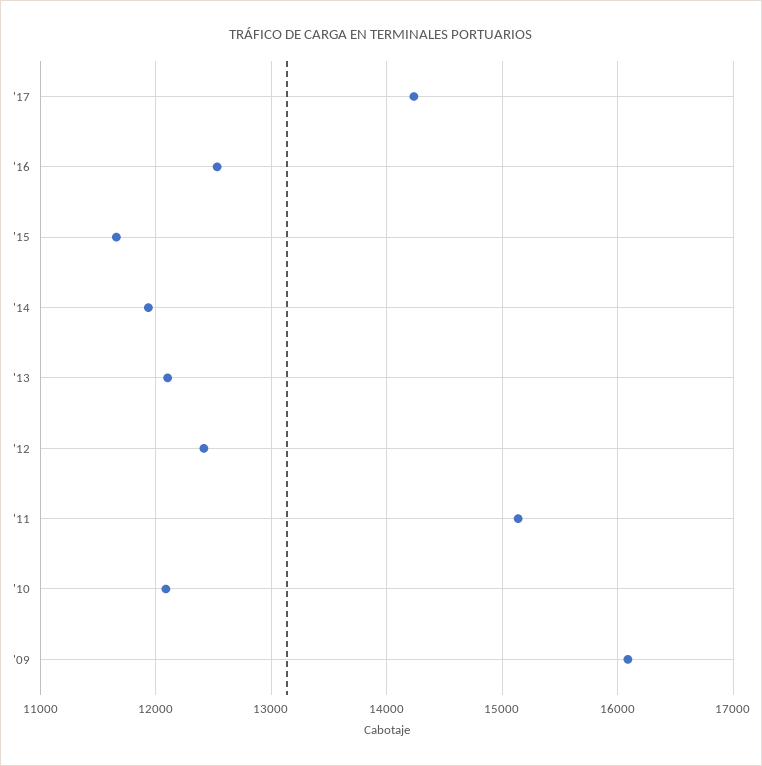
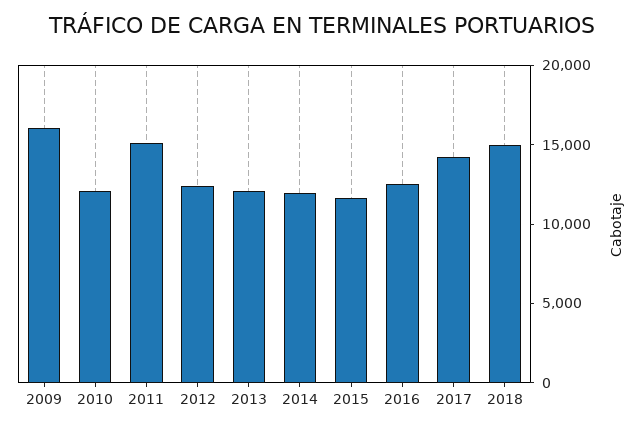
2018: none -> 15000

